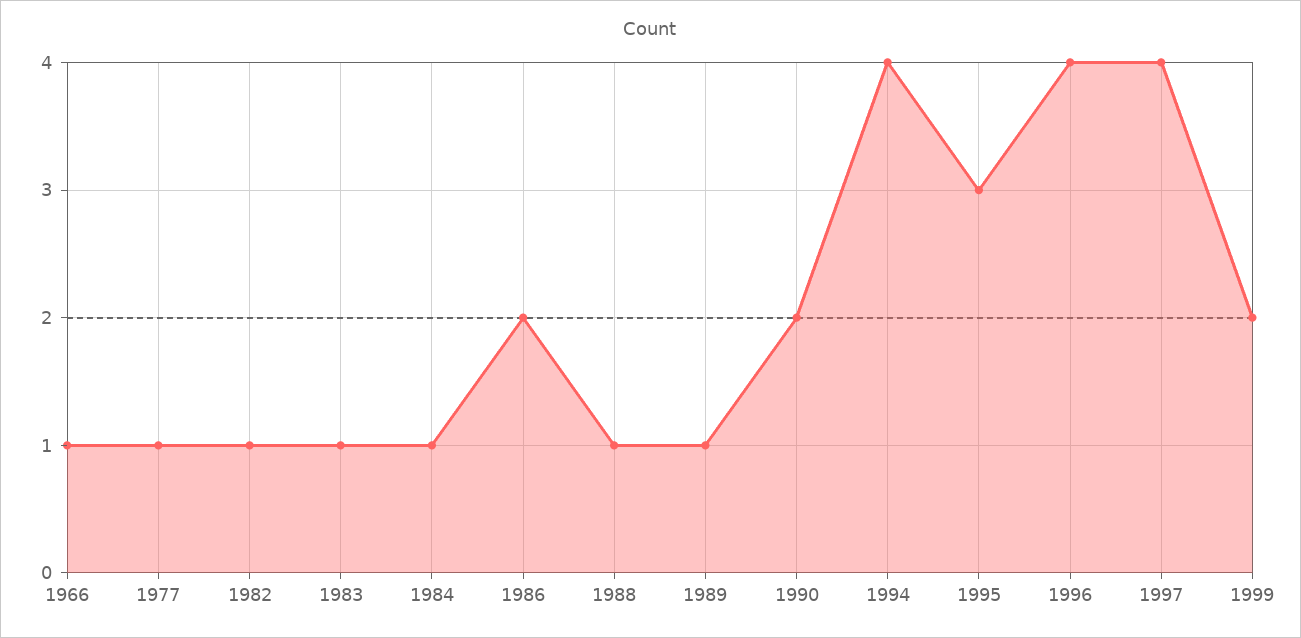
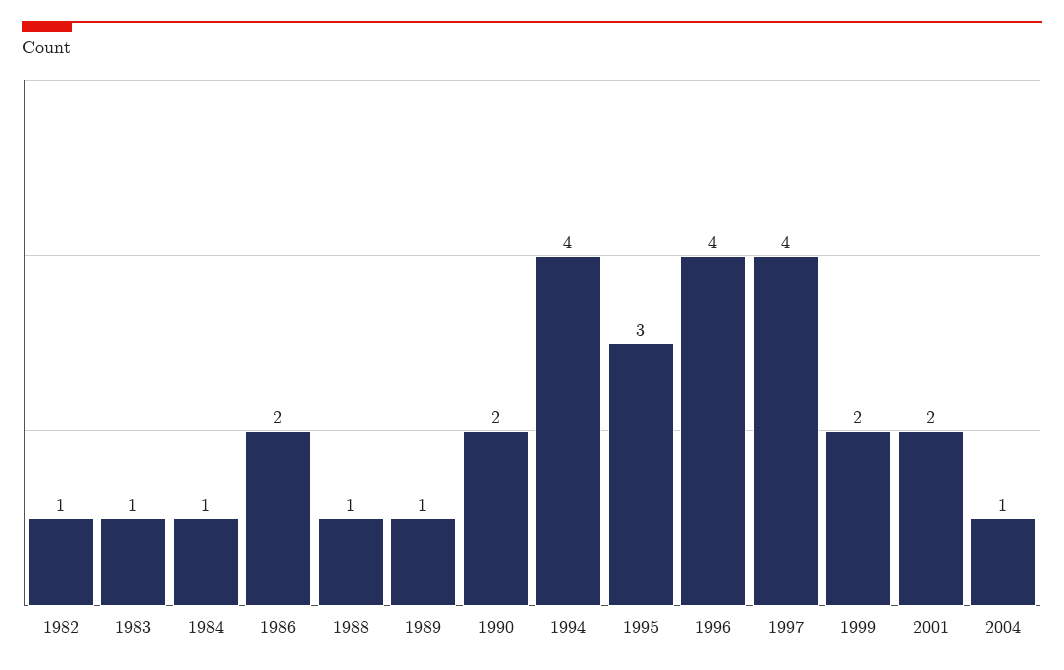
1966: 1 -> none
1977: 1 -> none
2001: none -> 2
2004: none -> 1

